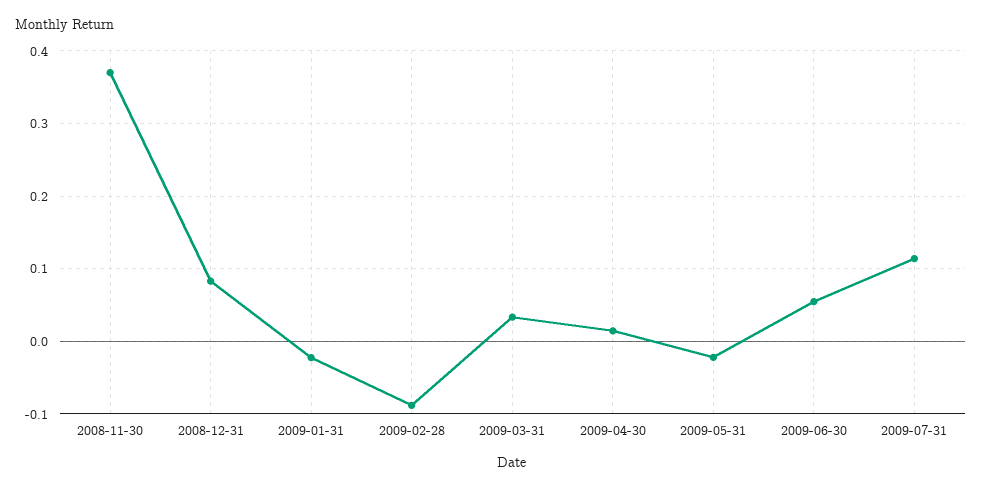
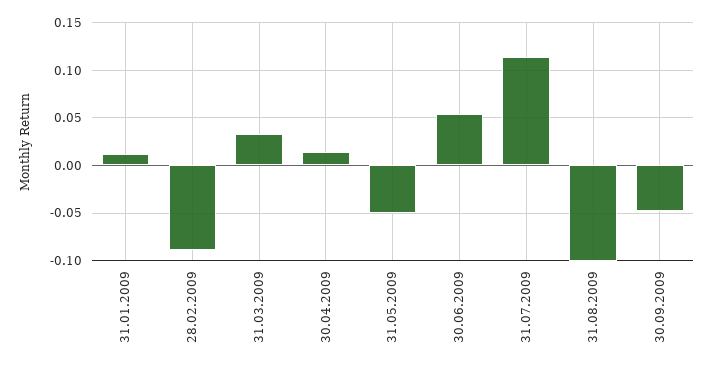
2008-11-30: 0.37 -> none
2008-12-31: 0.08 -> none
2009-01-31: -0.02 -> 0.01
2009-05-31: -0.02 -> -0.05
31.08.2009: none -> -0.1
30.09.2009: none -> -0.05

